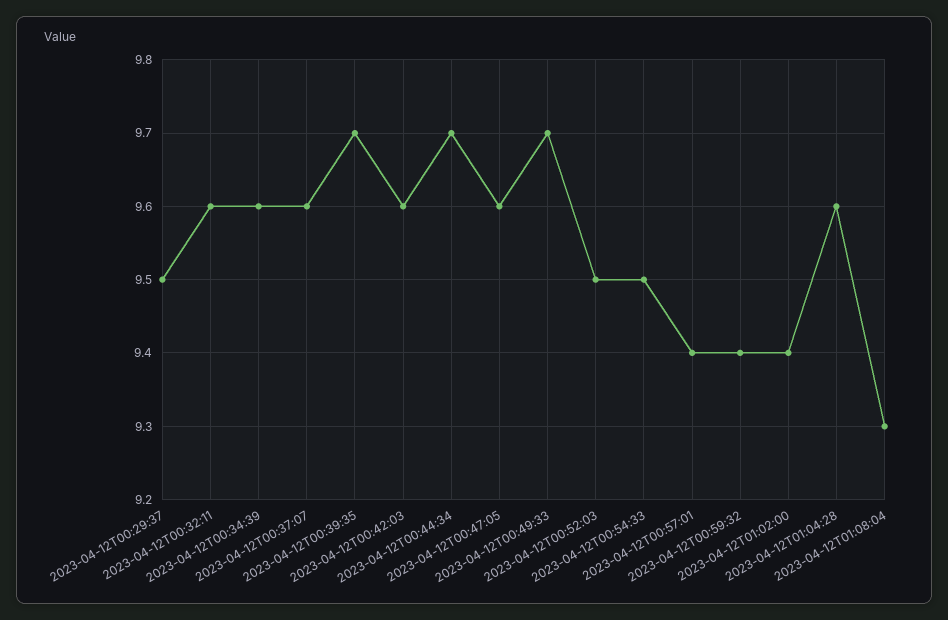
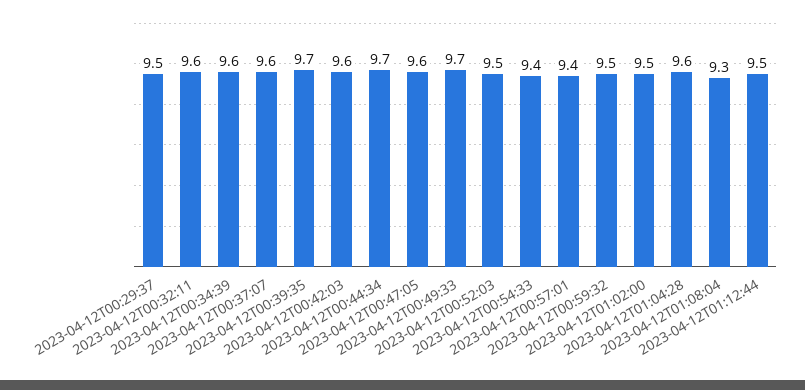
2023-04-12T00:54:33: 9.5 -> 9.4
2023-04-12T00:59:32: 9.4 -> 9.5
2023-04-12T01:02:00: 9.4 -> 9.5
2023-04-12T01:12:44: none -> 9.5

